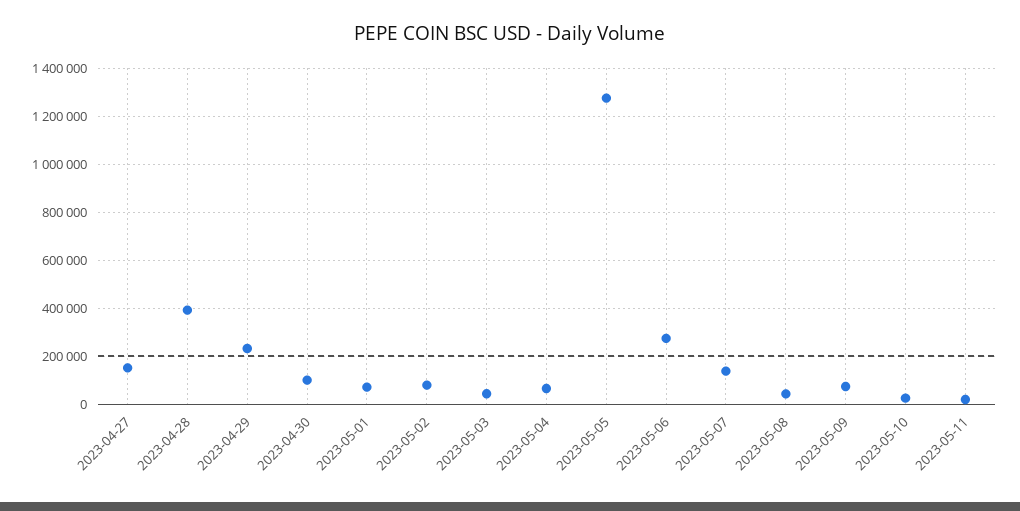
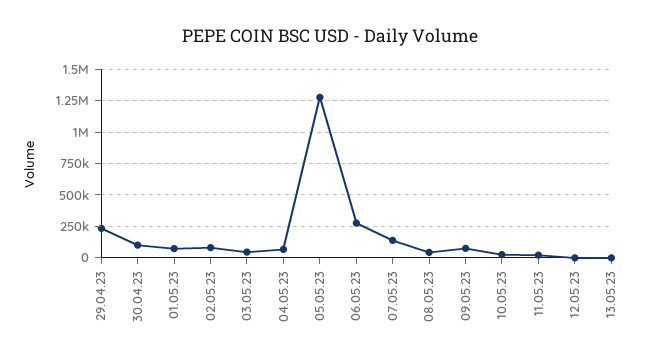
2023-04-27: 150000 -> none
2023-04-28: 400000 -> none
12.05.23: none -> 0
13.05.23: none -> 0

